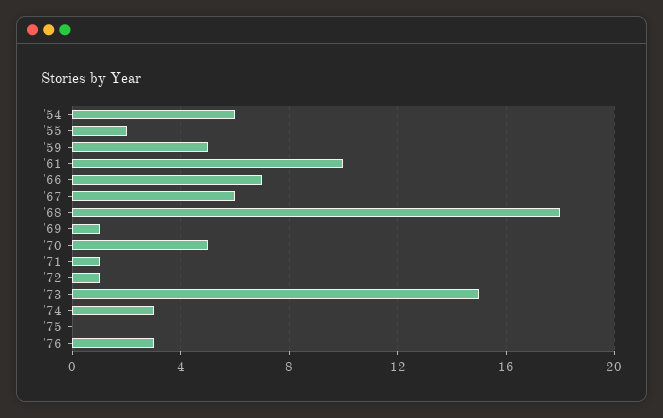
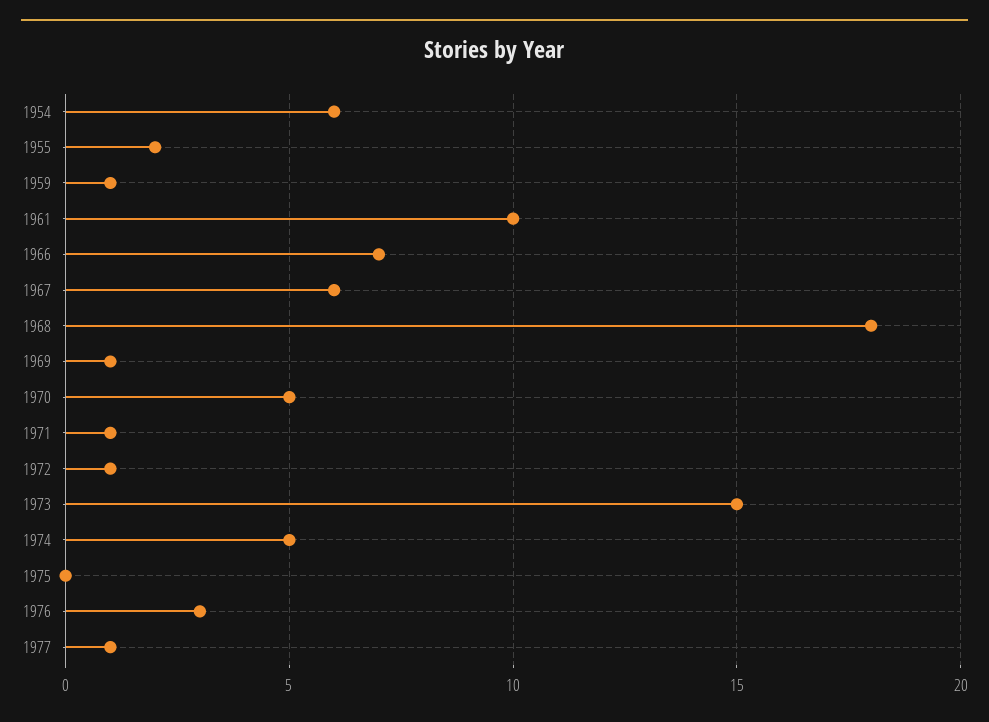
'59: 5 -> 1
'74: 3 -> 5
1977: none -> 1

